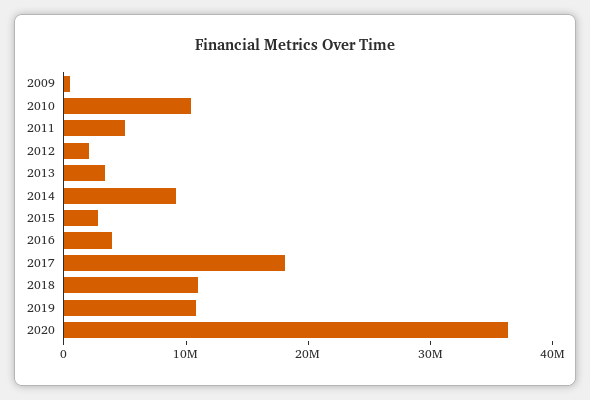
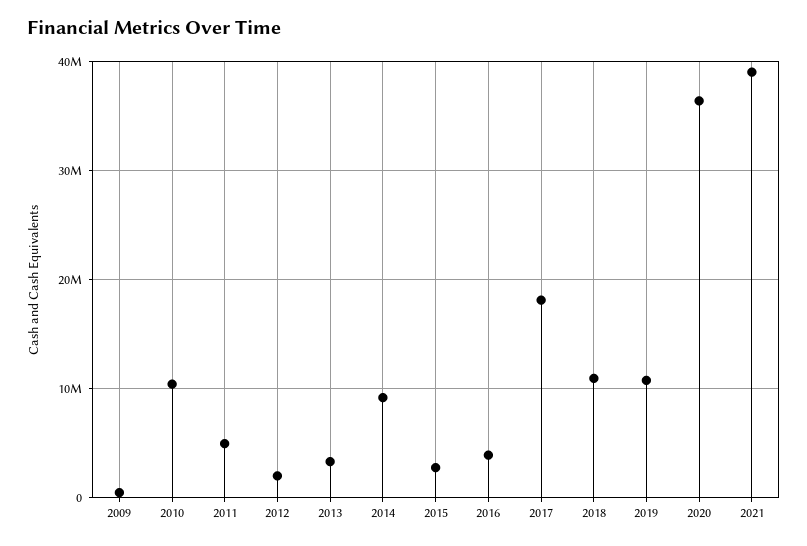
2021: none -> 39000000

